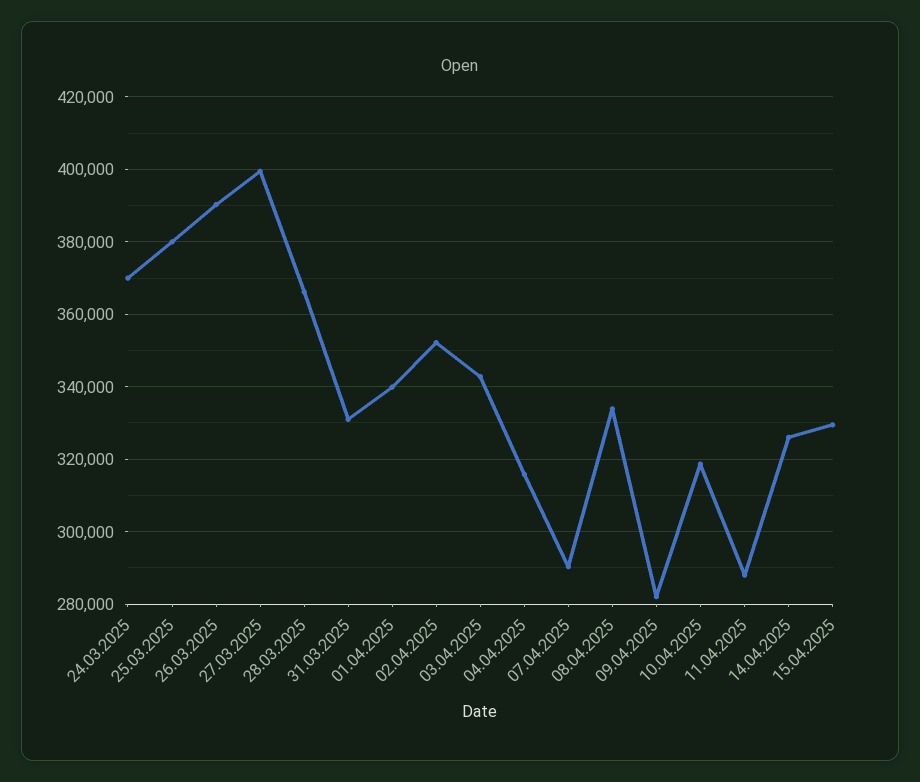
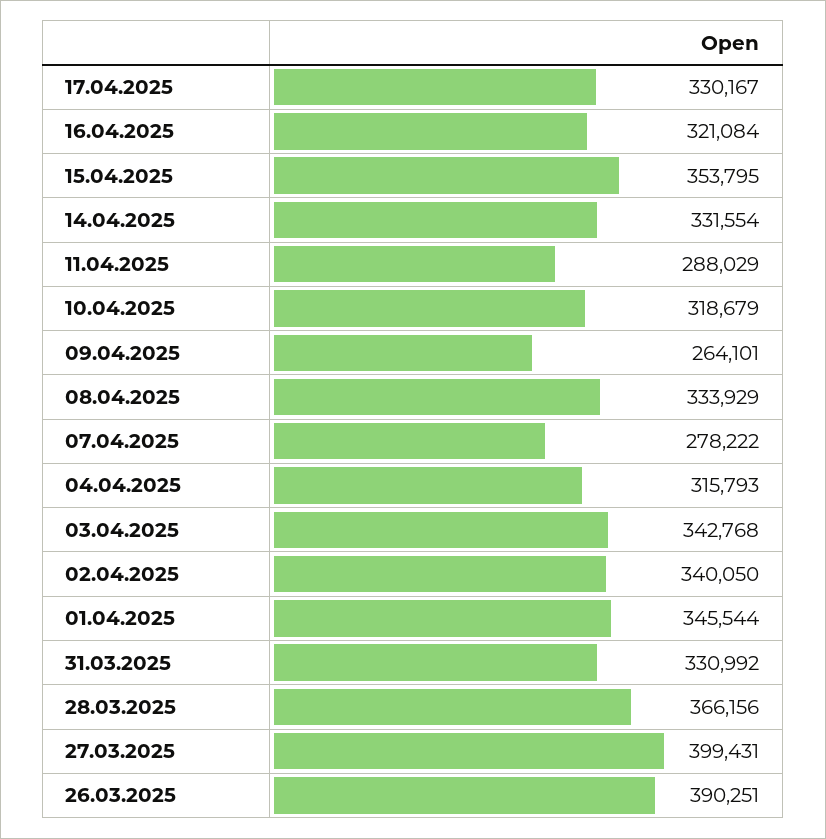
24.03.2025: 370000 -> none
25.03.2025: 380000 -> none
01.04.2025: 340000 -> 345544
02.04.2025: 352000 -> 340050
07.04.2025: 290000 -> 278222
09.04.2025: 282000 -> 264101
14.04.2025: 326000 -> 331554
15.04.2025: 330000 -> 353795
17.04.2025: none -> 330167
16.04.2025: none -> 321084

